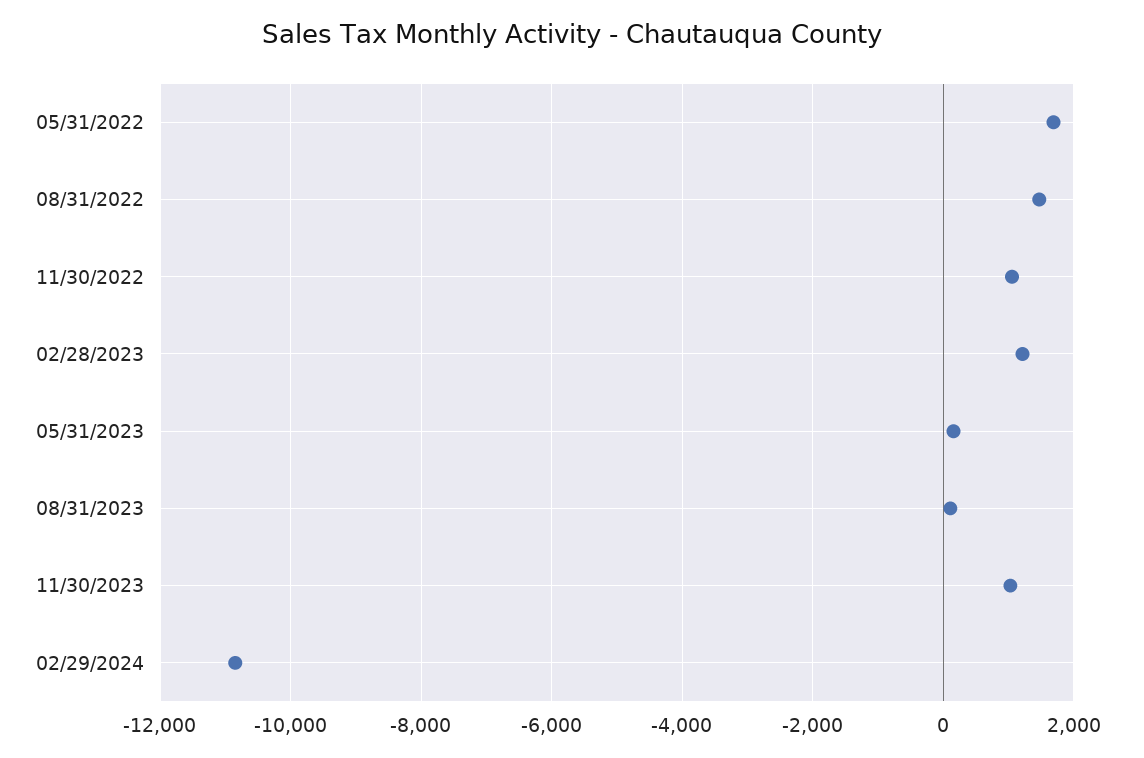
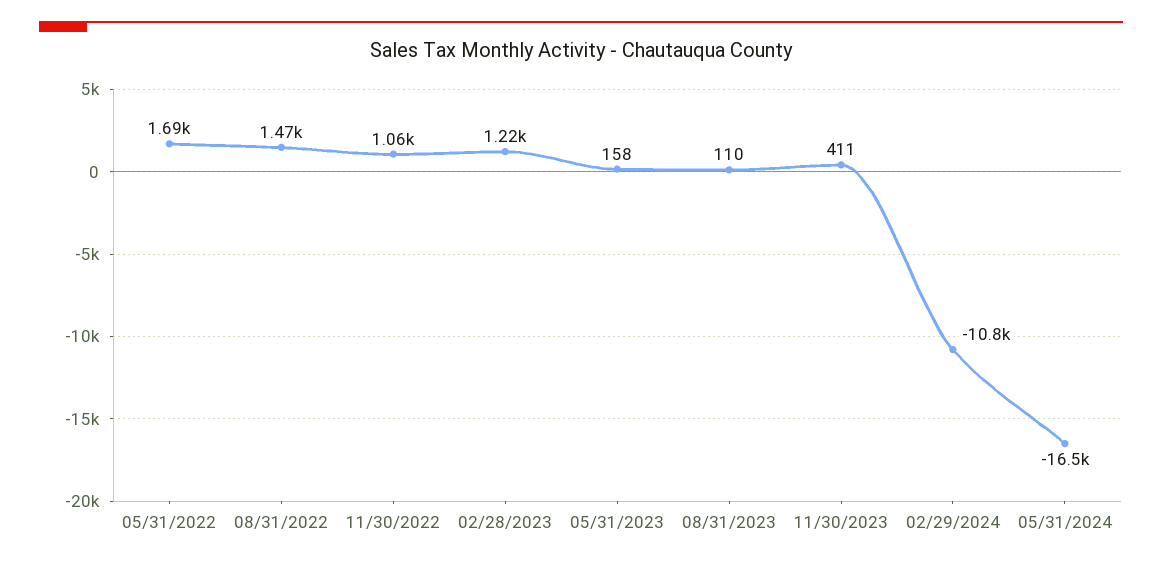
11/30/2023: 1000 -> 411
05/31/2024: none -> -16500

